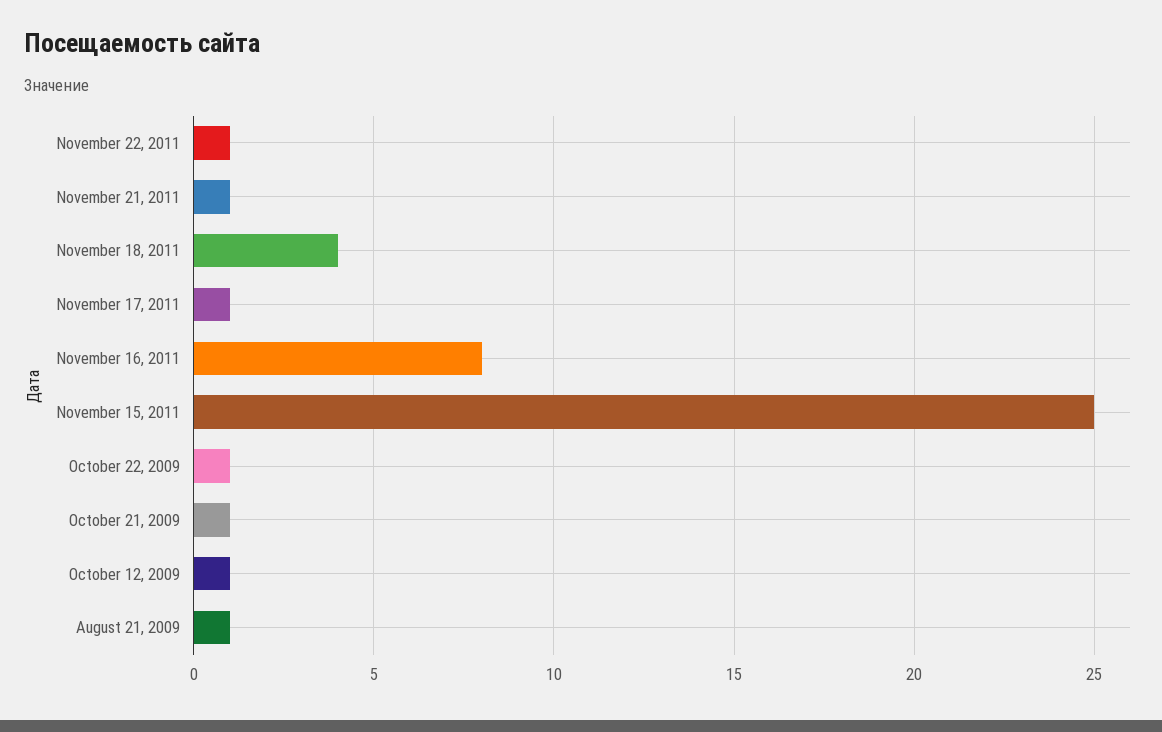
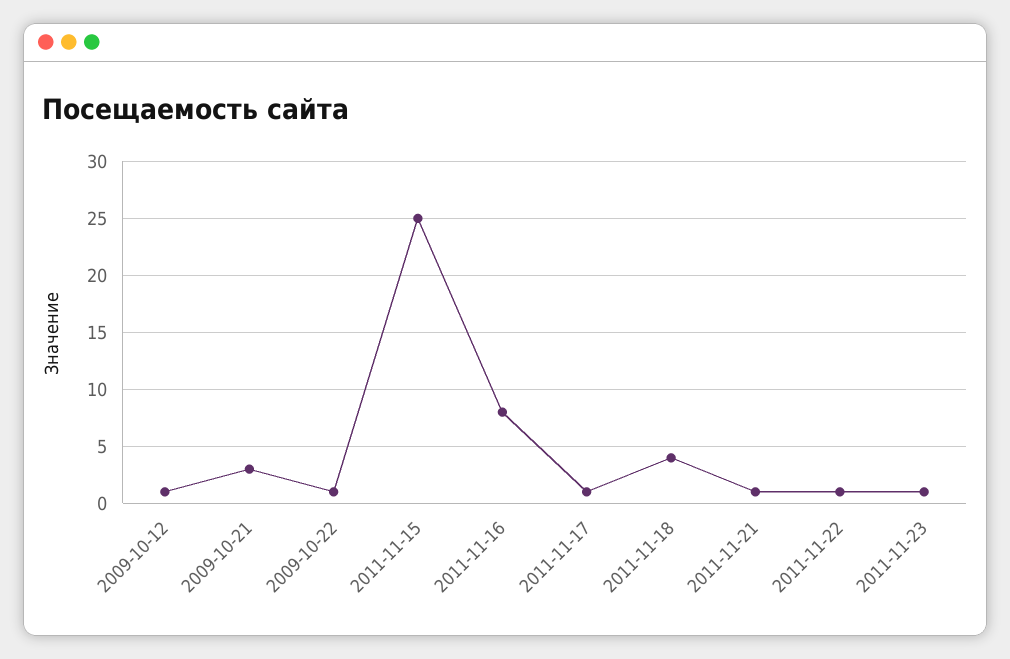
October 21, 2009: 1 -> 3
August 21, 2009: 1 -> none
2011-11-23: none -> 1

